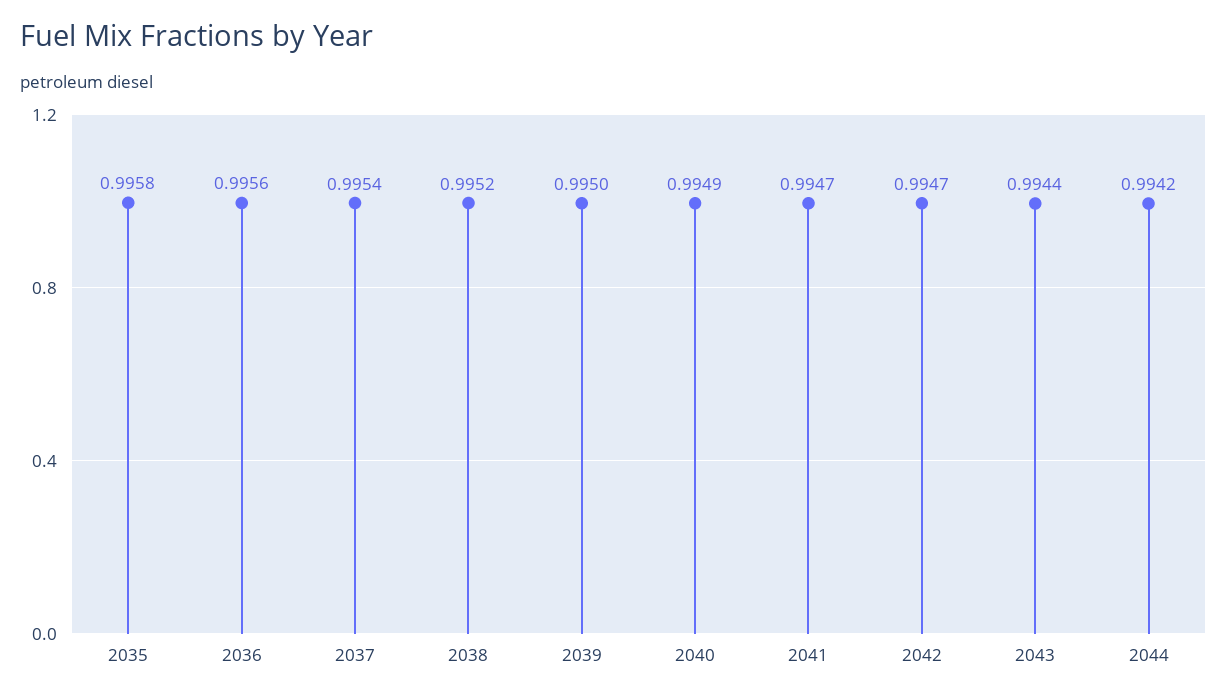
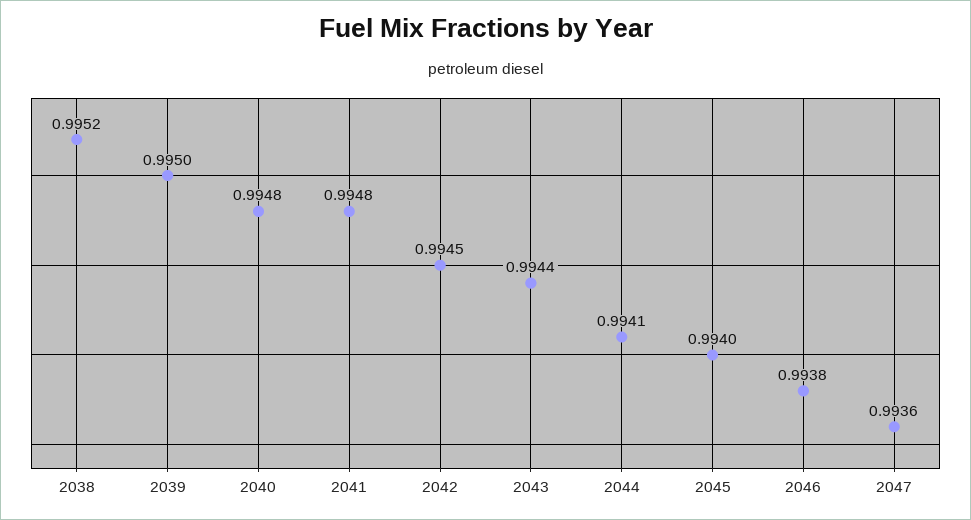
2035: 0.9958 -> none
2036: 0.9956 -> none
2037: 0.9954 -> none
2040: 0.9949 -> 0.9948
2041: 0.9947 -> 0.9948
2042: 0.9947 -> 0.9945
2044: 0.9942 -> 0.9941
2045: none -> 0.994
2046: none -> 0.9938
2047: none -> 0.9936

